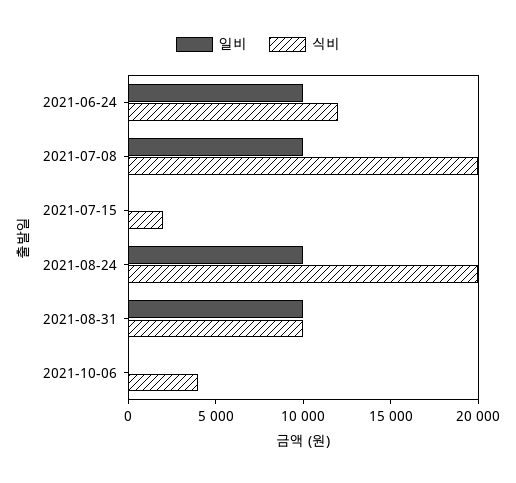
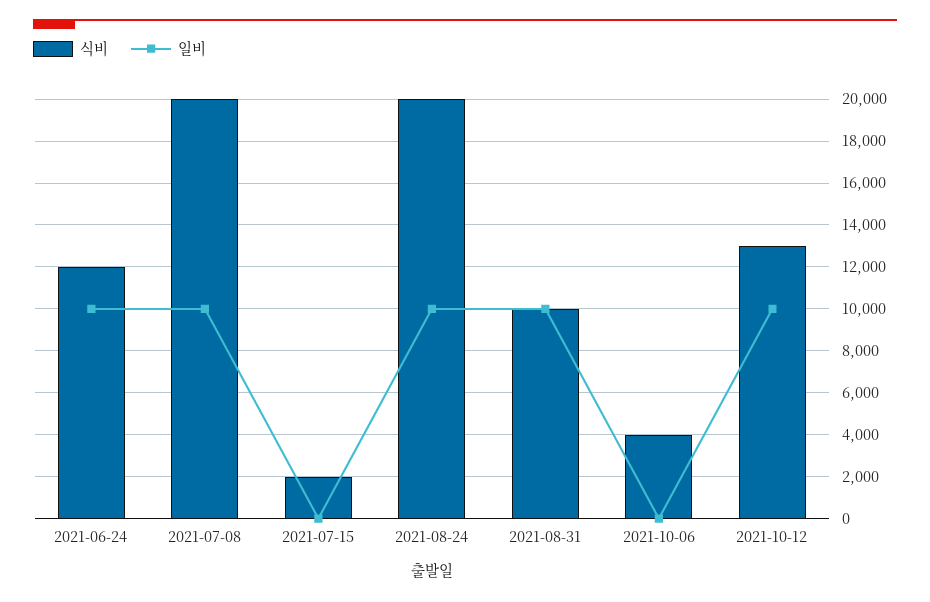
식비, 2021-10-12: none -> 13000
일비, 2021-10-12: none -> 10000

